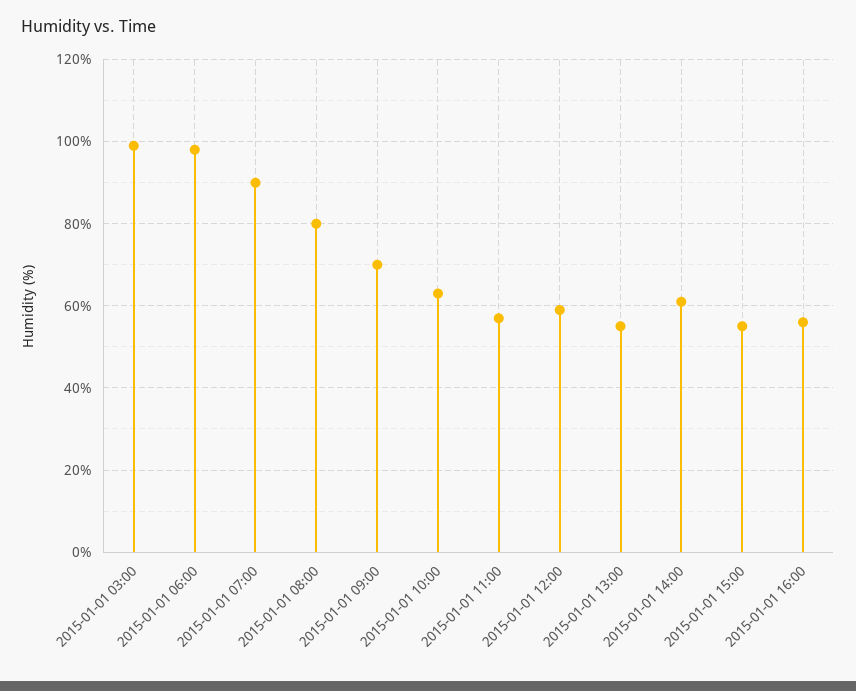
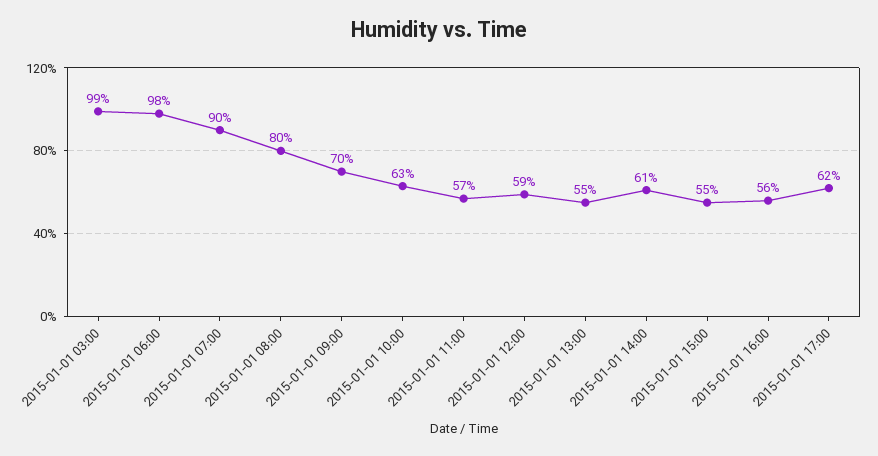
2015-01-01 17:00: none -> 62

